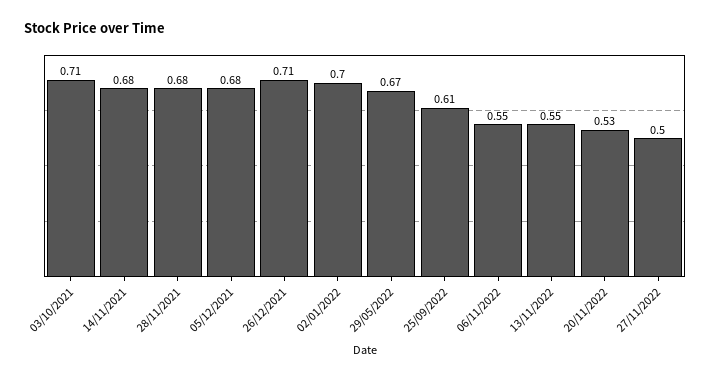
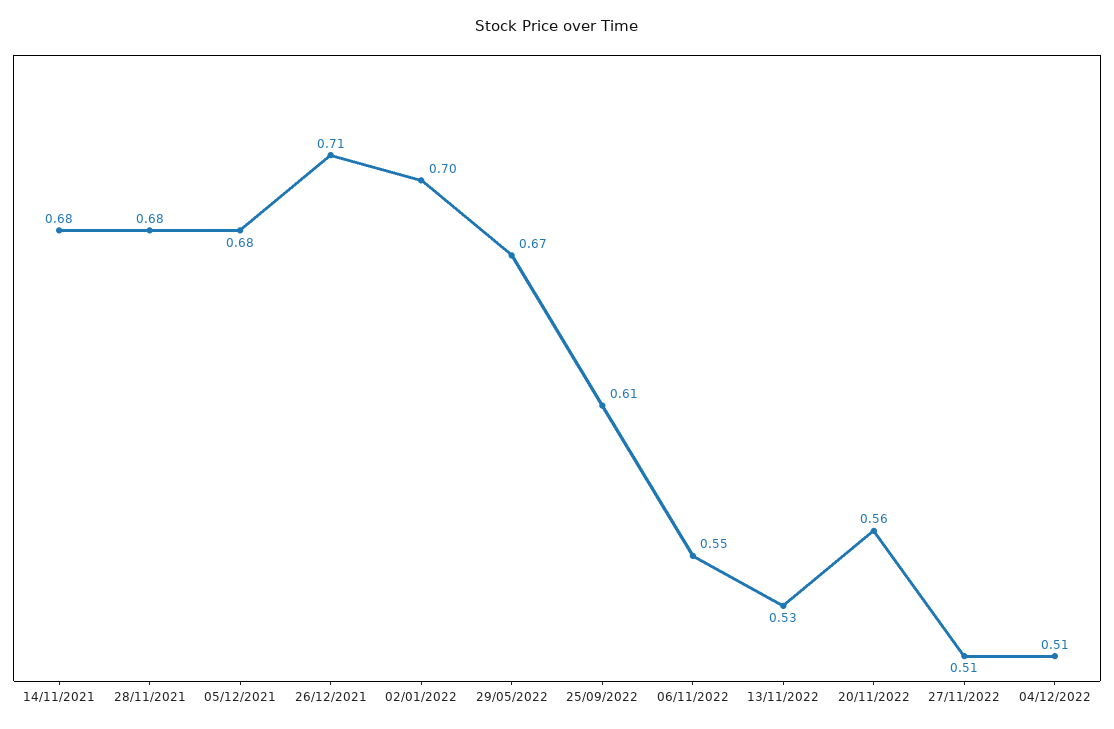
03/10/2021: 0.71 -> none
13/11/2022: 0.55 -> 0.53
20/11/2022: 0.53 -> 0.56
27/11/2022: 0.5 -> 0.51
04/12/2022: none -> 0.51

